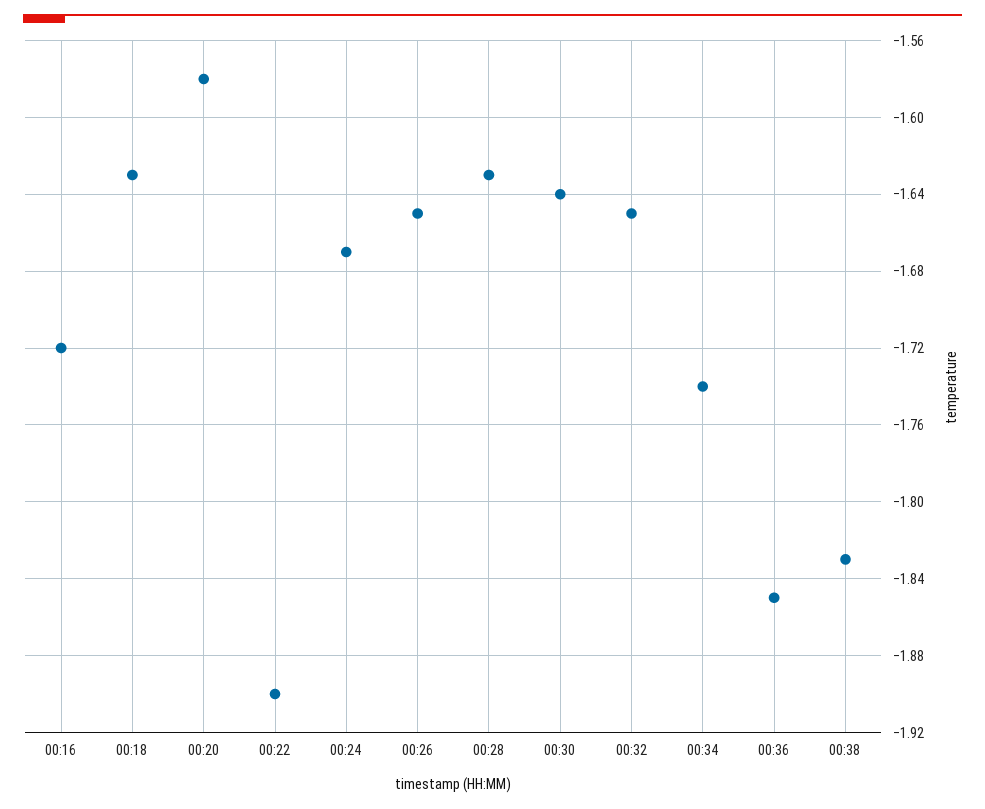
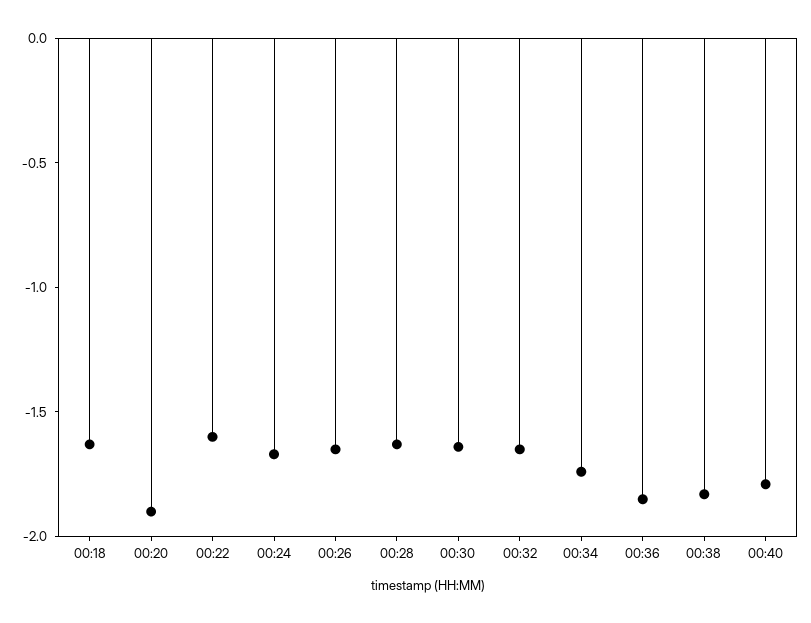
00:16: -1.72 -> none
00:20: -1.58 -> -1.9
00:22: -1.9 -> -1.6
00:40: none -> -1.8

